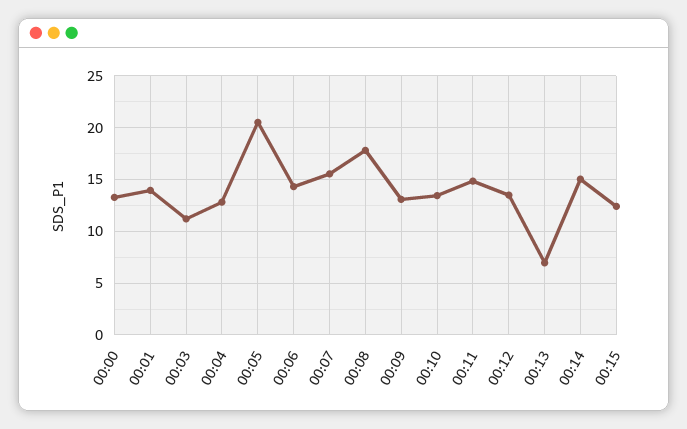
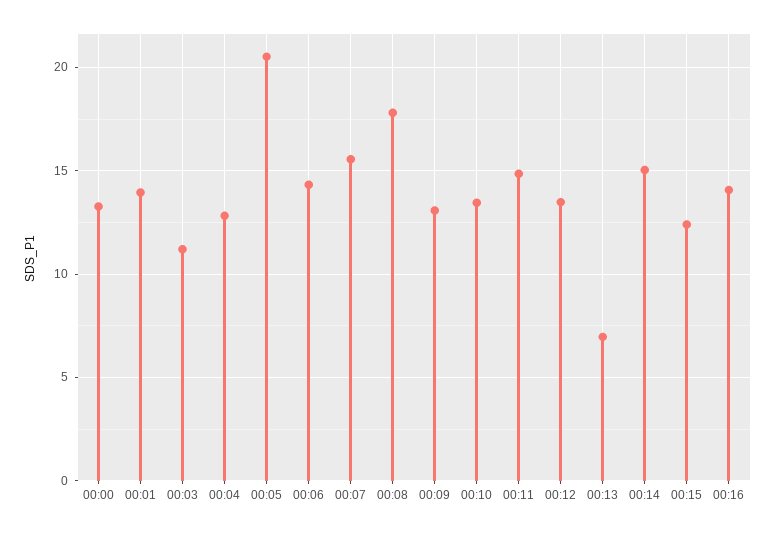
00:16: none -> 14

